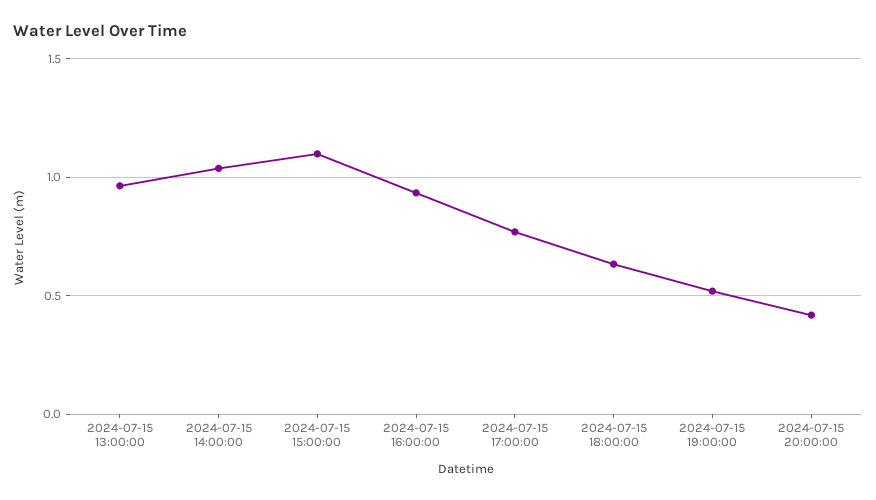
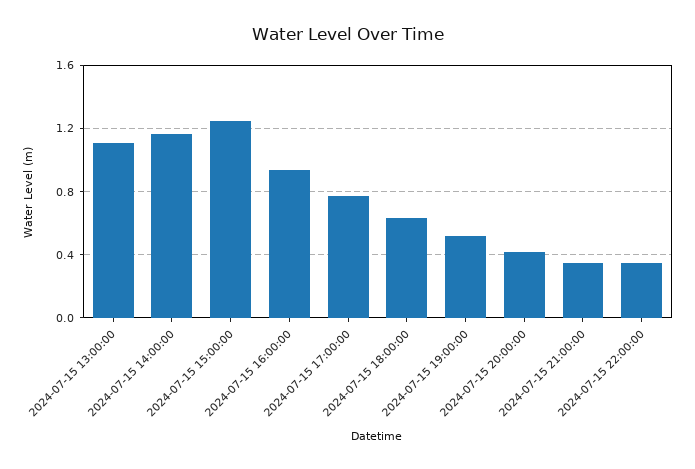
2024-07-15 13:00:00: 0.95 -> 1.1
2024-07-15 14:00:00: 1.05 -> 1.15
2024-07-15 15:00:00: 1.1 -> 1.25
2024-07-15 21:00:00: none -> 0.35
2024-07-15 22:00:00: none -> 0.35

